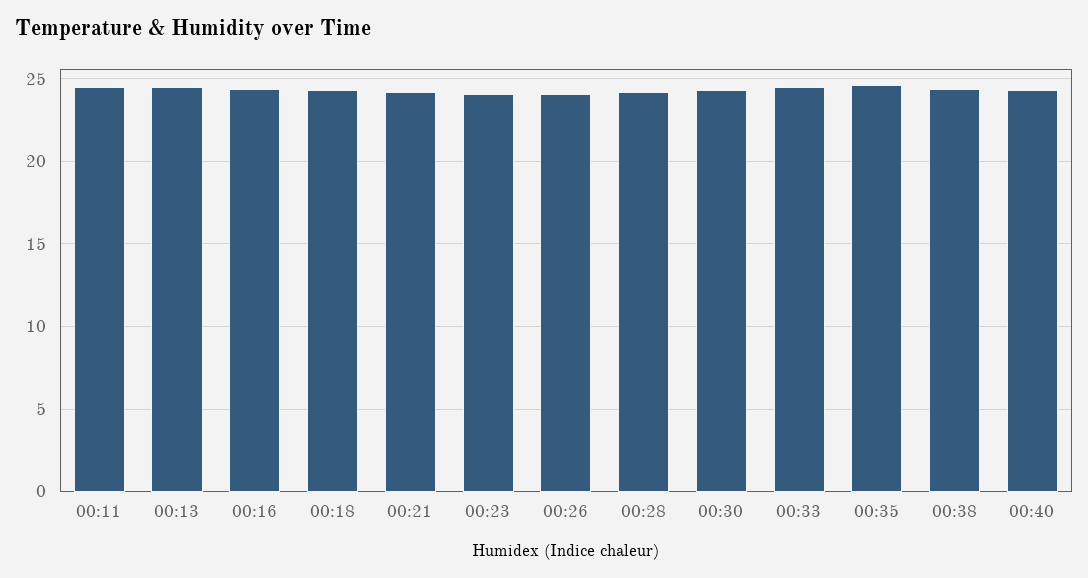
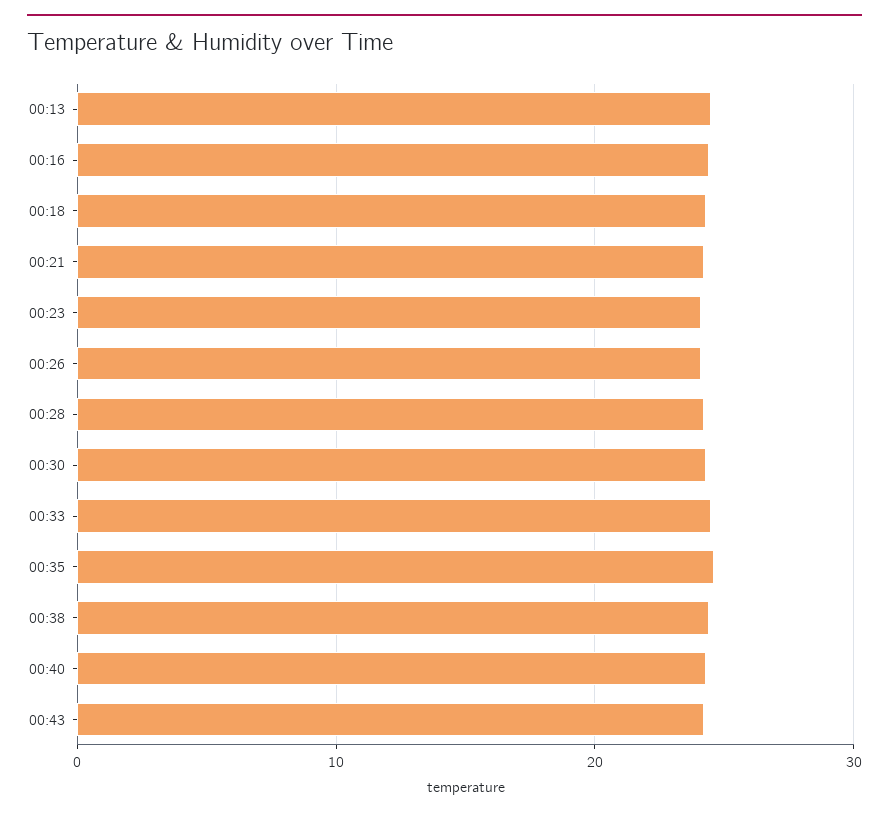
00:11: 24.5 -> none
00:43: none -> 24

